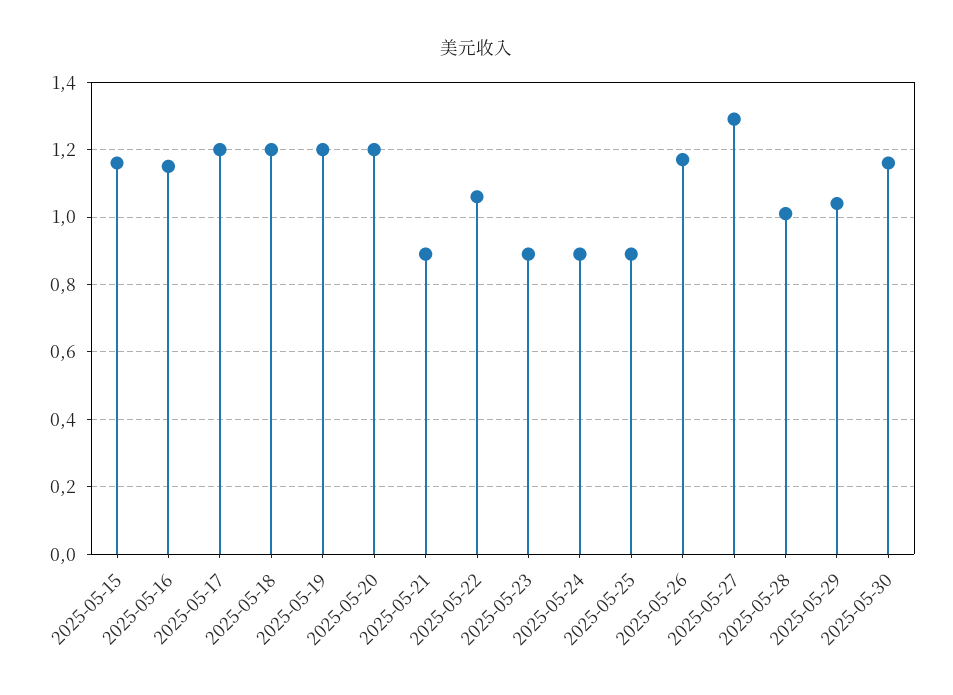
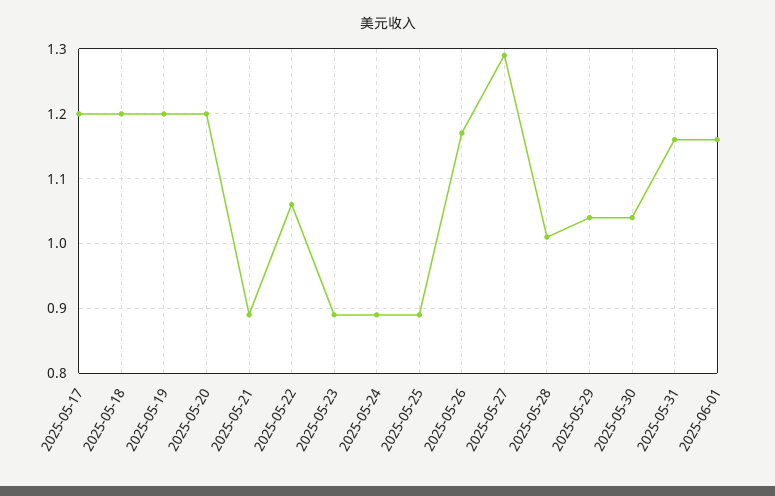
2025-05-15: 1.15 -> none
2025-05-16: 1.15 -> none
2025-05-30: 1.15 -> 1.04
2025-05-31: none -> 1.16
2025-06-01: none -> 1.16

